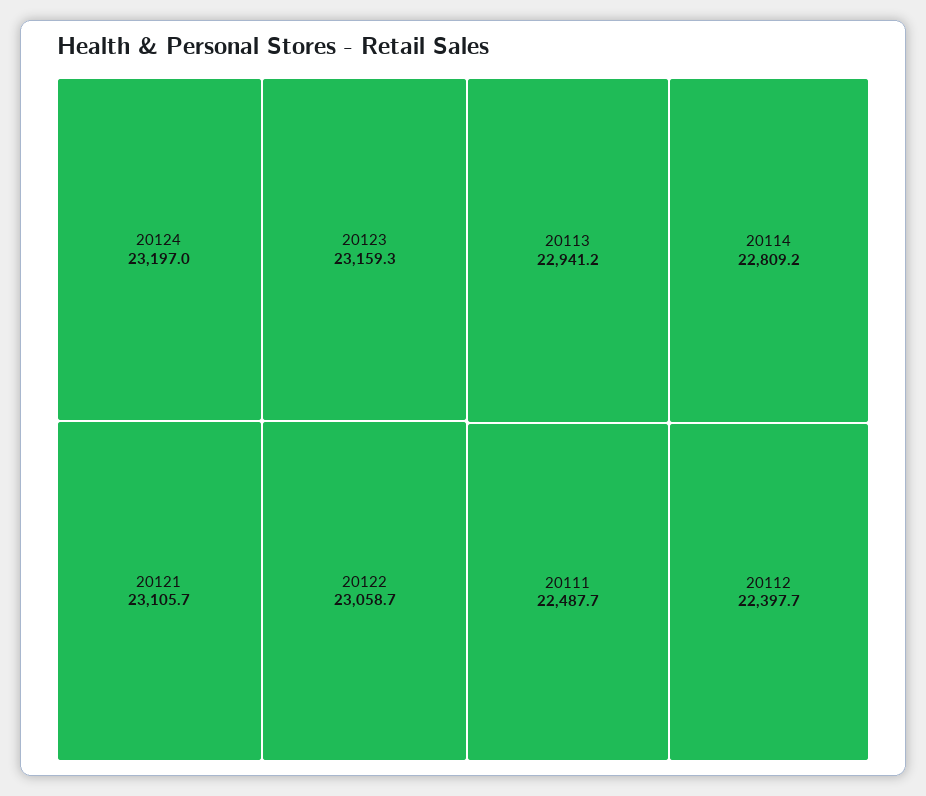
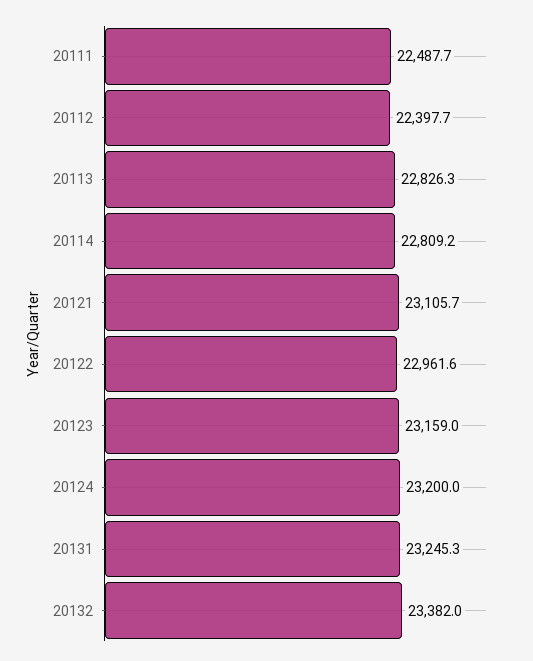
20124: 23197 -> 23200
20123: 23159.3 -> 23159
20122: 23058.7 -> 22961.6
20113: 22941.2 -> 22826.3
20131: none -> 23245.3
20132: none -> 23382

